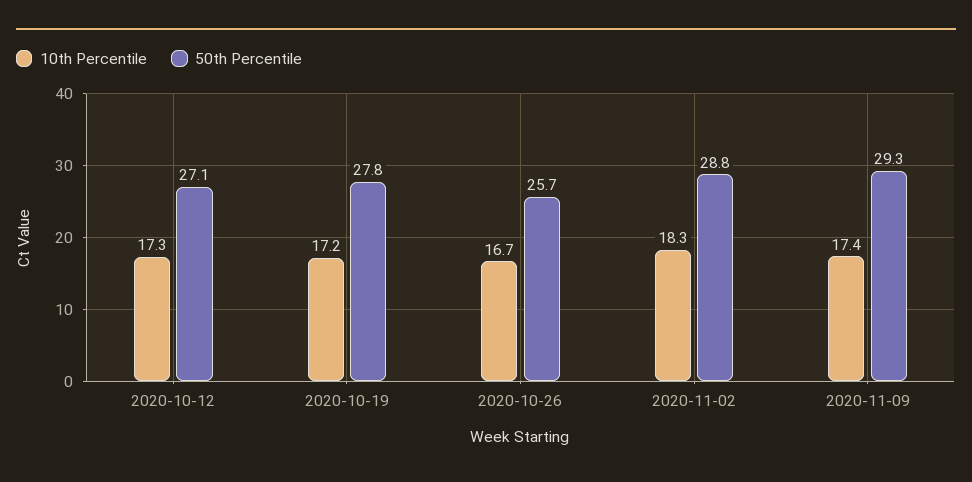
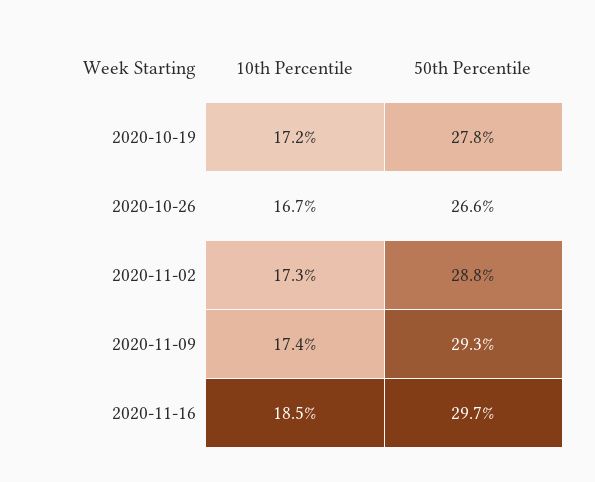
10th Percentile, 2020-10-12: 17.3 -> none
50th Percentile, 2020-10-12: 27.1 -> none
50th Percentile, 2020-10-26: 25.7 -> 26.6
10th Percentile, 2020-11-02: 18.3 -> 17.3
10th Percentile, 2020-11-16: none -> 18.5
50th Percentile, 2020-11-16: none -> 29.7

